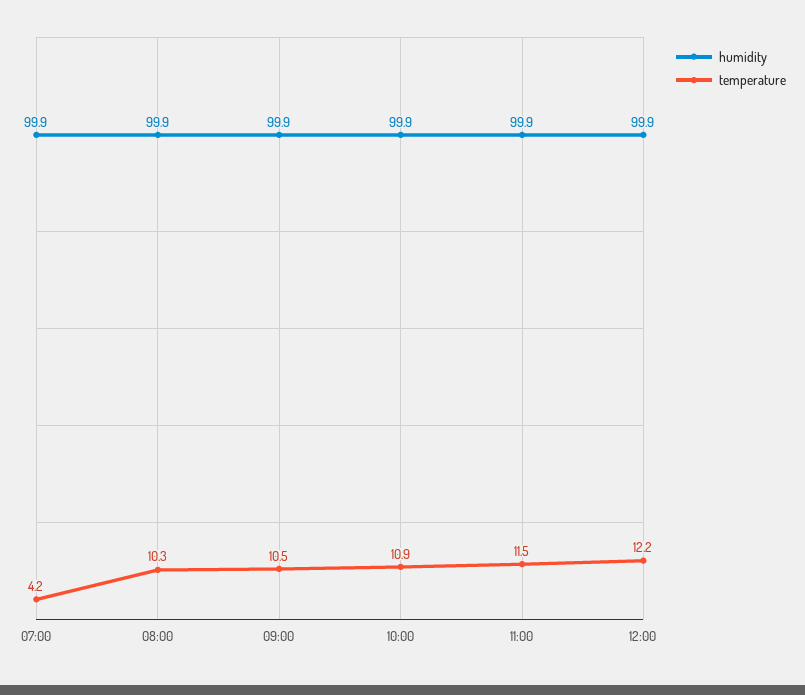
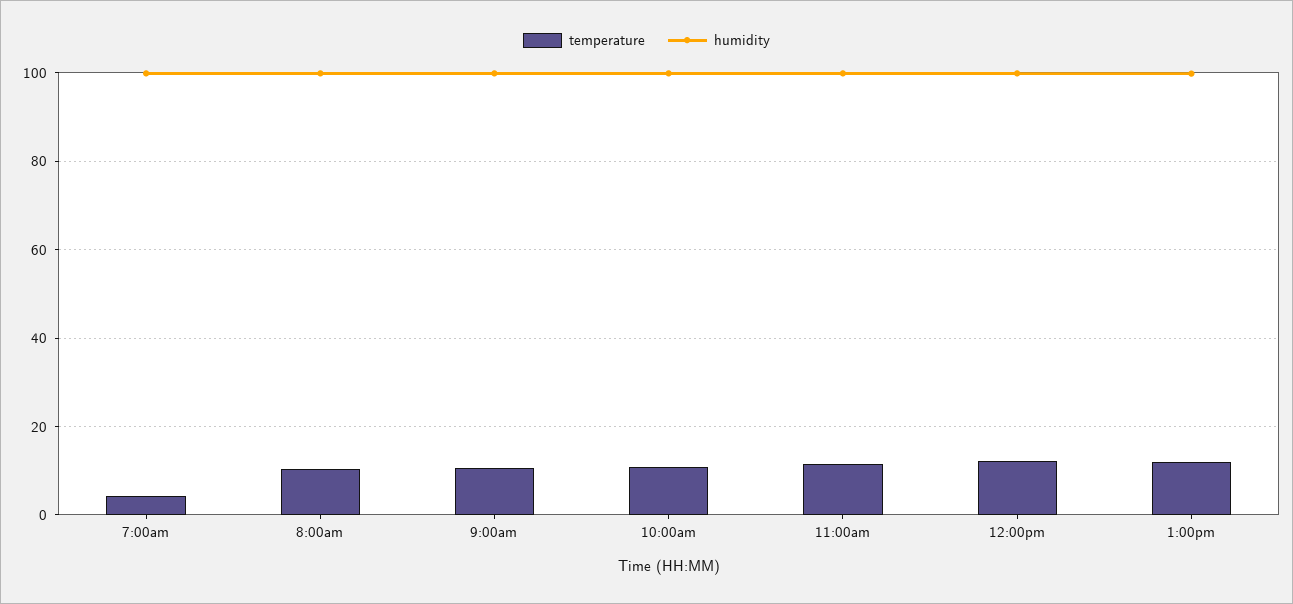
temperature, 1:00pm: none -> 12
humidity, 1:00pm: none -> 100

